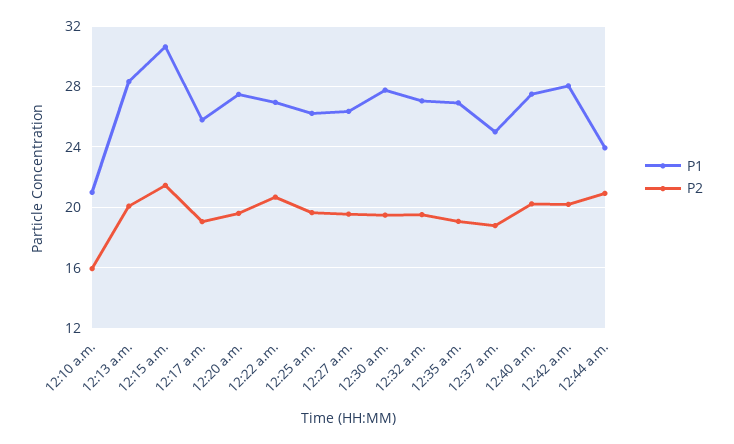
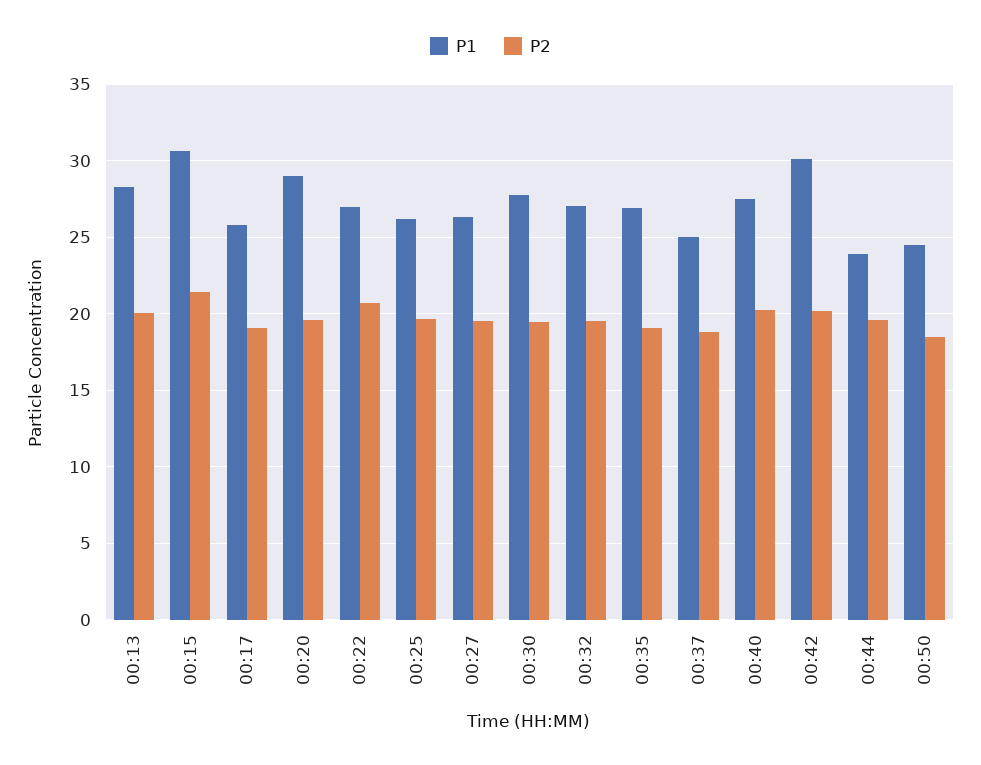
P1, 12:10 a.m.: 21 -> none
P2, 12:10 a.m.: 16 -> none
P1, 12:20 a.m.: 27.5 -> 29
P1, 12:42 a.m.: 28 -> 30
P2, 12:44 a.m.: 21 -> 19.5
P1, 00:50: none -> 24.5
P2, 00:50: none -> 18.5

